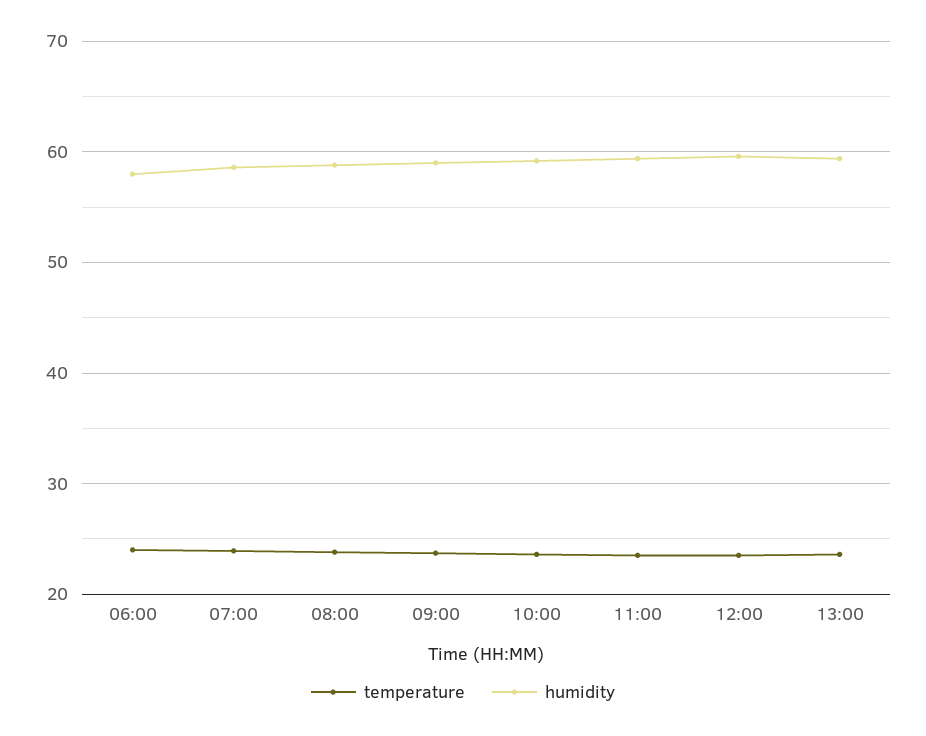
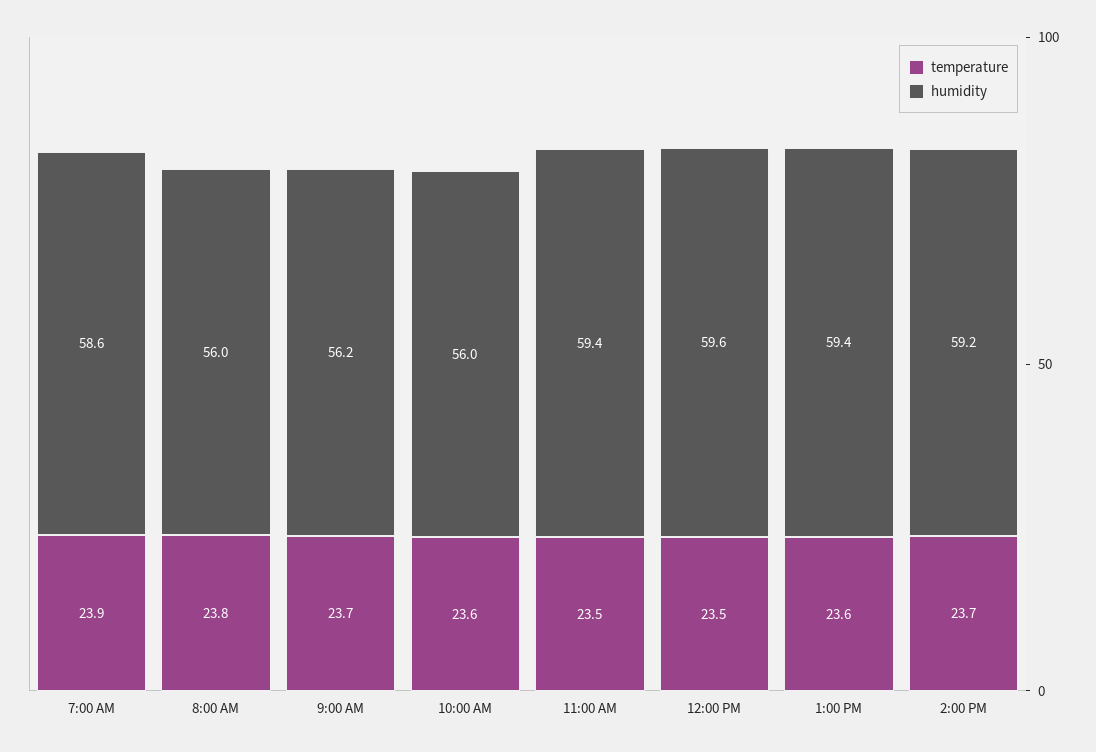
temperature, 06:00: 24 -> none
humidity, 06:00: 58 -> none
humidity, 08:00: 59 -> 56
humidity, 09:00: 59 -> 56.2
humidity, 10:00: 59 -> 56
temperature, 2:00 PM: none -> 23.7
humidity, 2:00 PM: none -> 59.2

